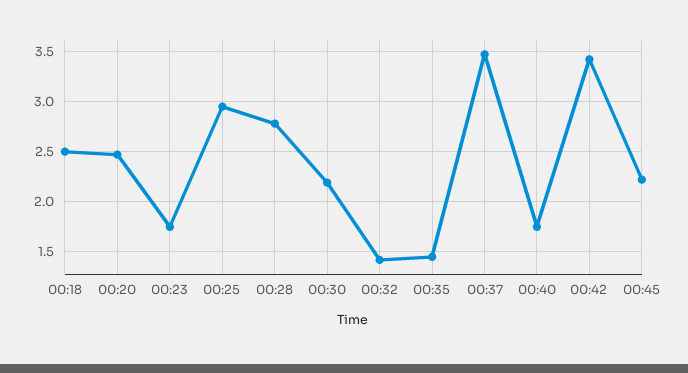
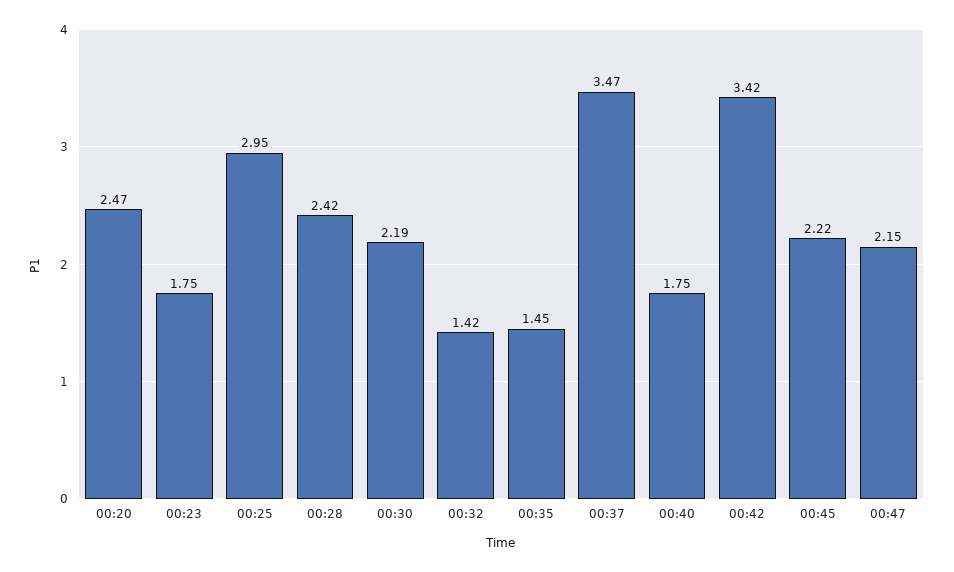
00:18: 2.5 -> none
00:28: 2.8 -> 2.42
00:47: none -> 2.15

